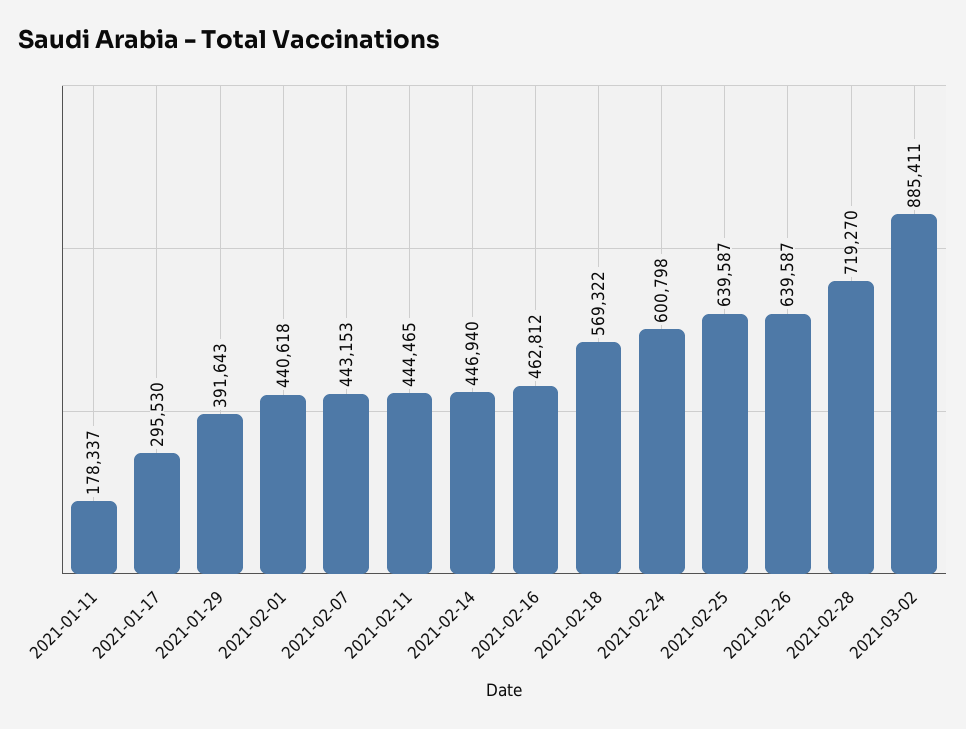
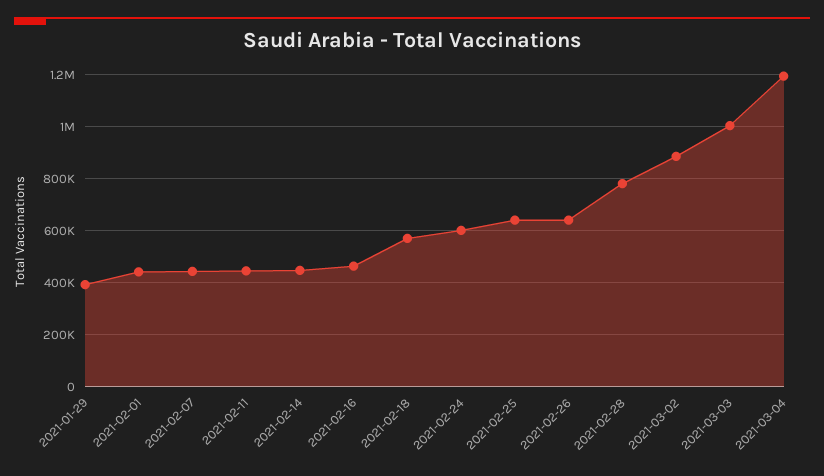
2021-01-11: 178337 -> none
2021-01-17: 295530 -> none
2021-02-28: 719270 -> 775000
2021-03-03: none -> 1000000
2021-03-04: none -> 1200000

